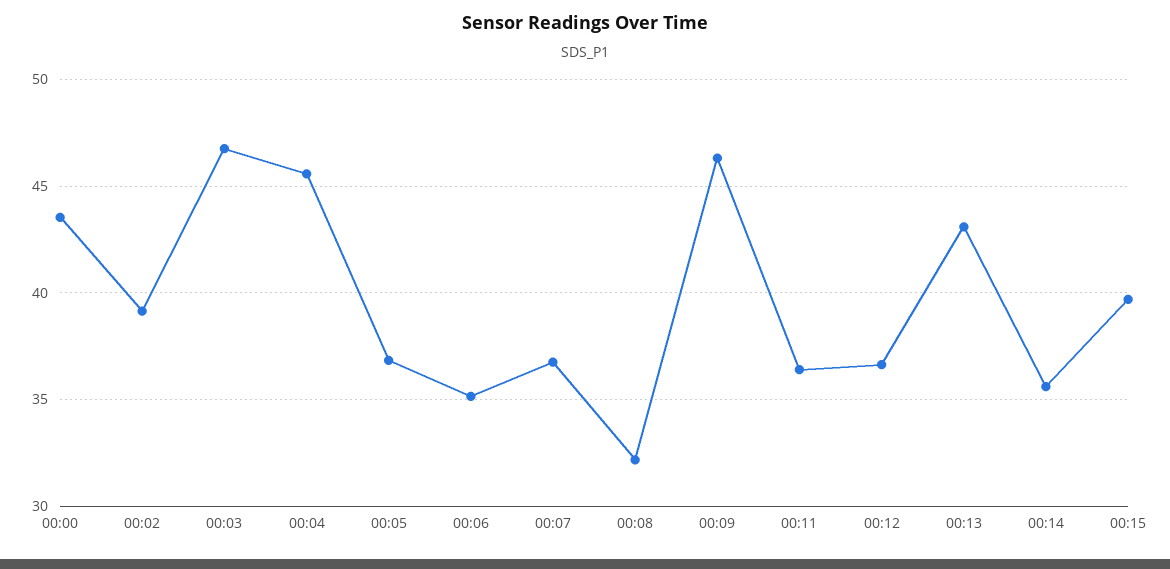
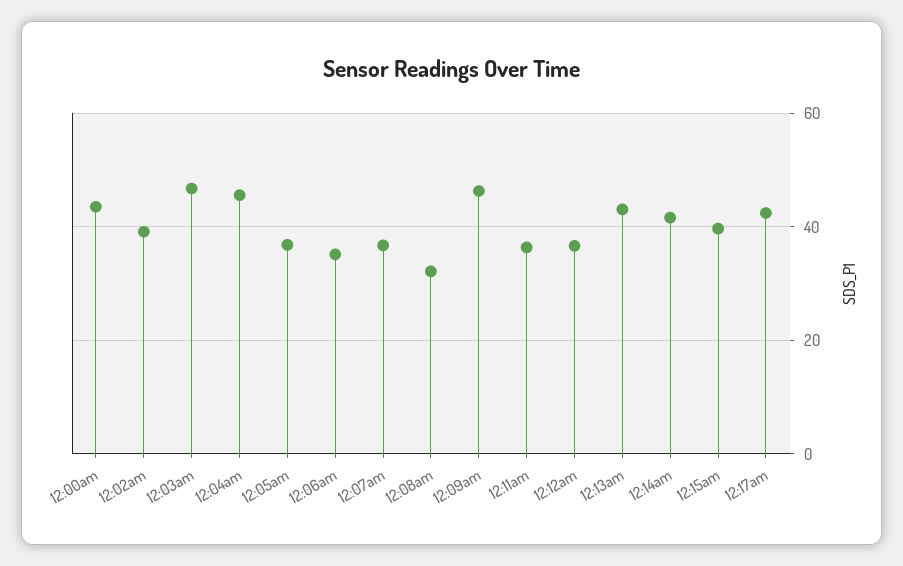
00:14: 35.5 -> 42
12:17am: none -> 42

